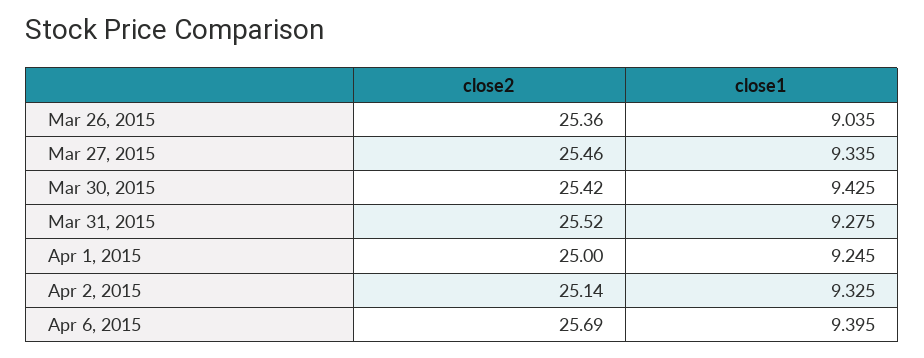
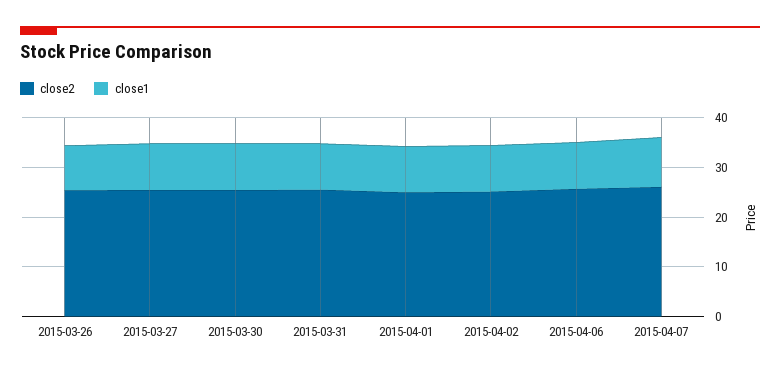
close2, 2015-04-07: none -> 26
close1, 2015-04-07: none -> 10

